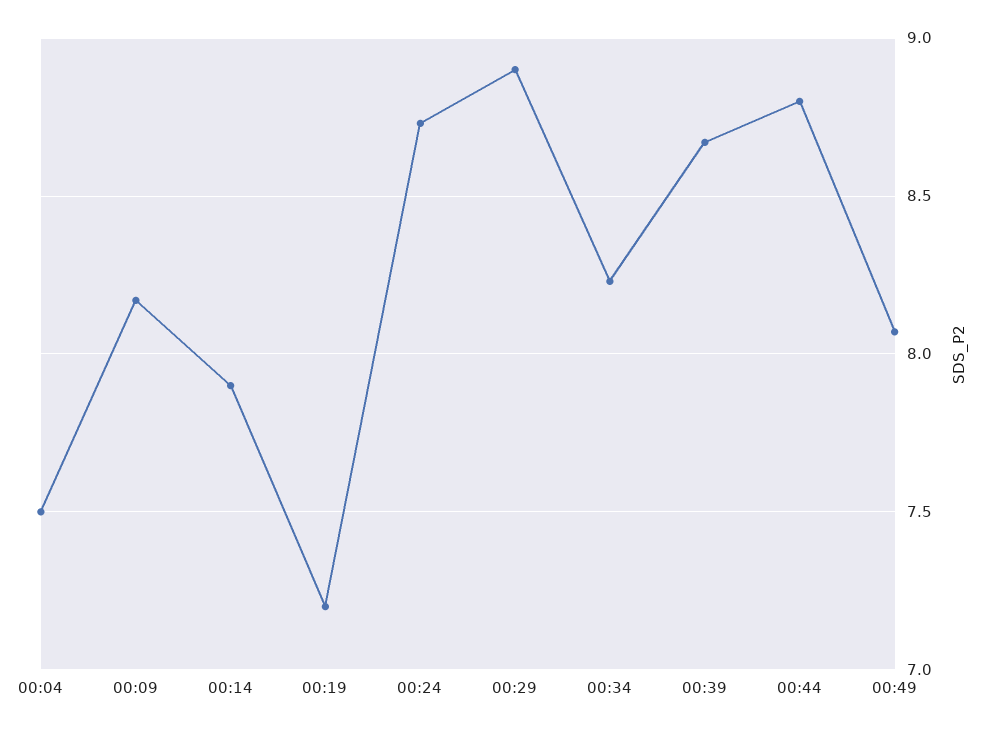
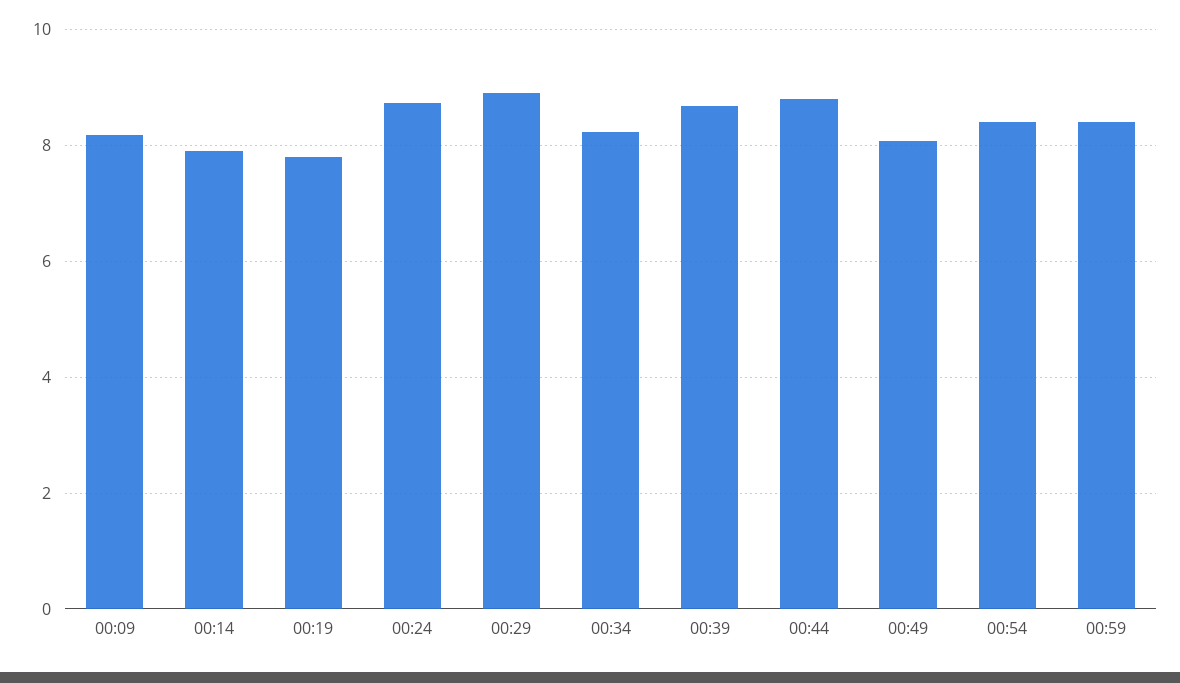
00:04: 7.5 -> none
00:19: 7.2 -> 7.8
00:54: none -> 8.4
00:59: none -> 8.4

